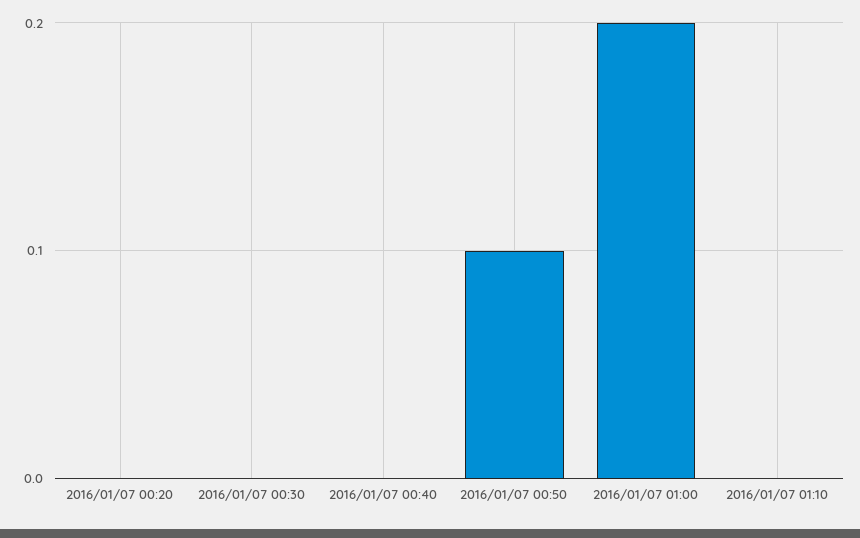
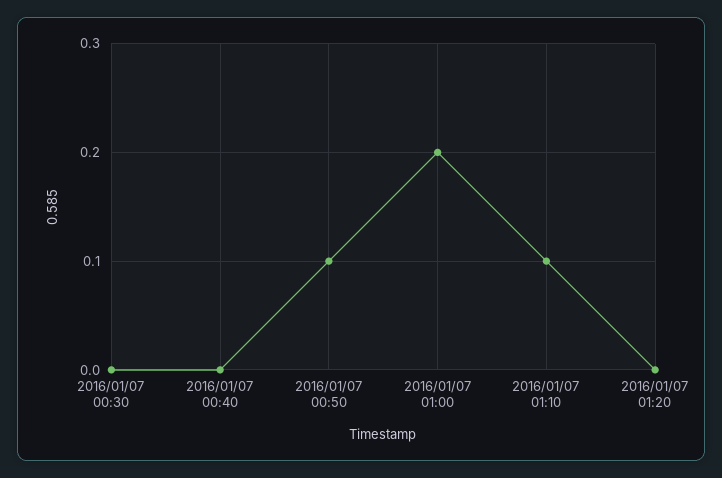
2016/01/07 00:20: 0 -> none
2016/01/07 01:10: 0 -> 0.1
2016/01/07 01:20: none -> 0

